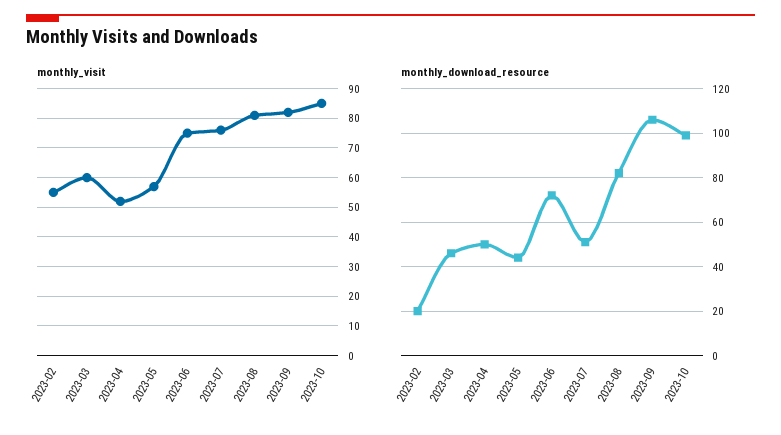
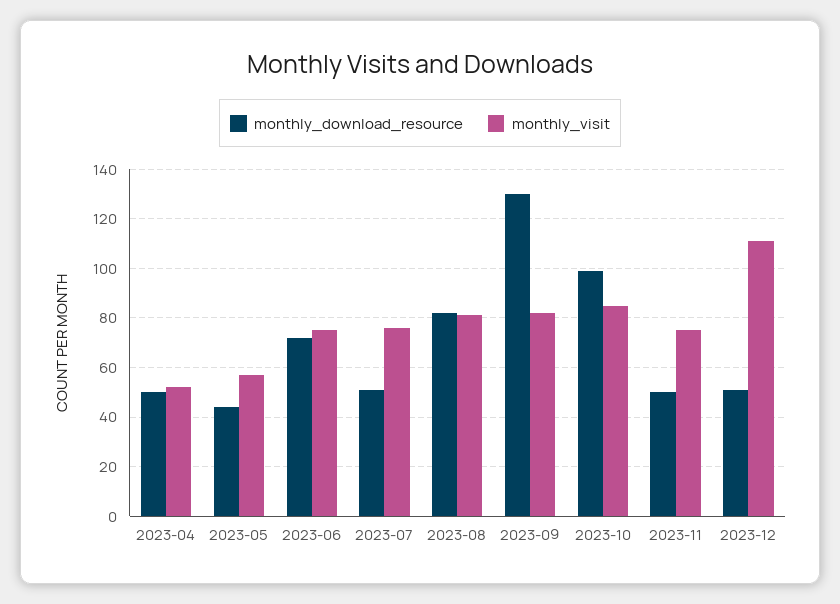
monthly_visit, 2023-02: 55 -> none
monthly_visit, 2023-03: 60 -> none
monthly_download_resource, 2023-02: 20 -> none
monthly_download_resource, 2023-03: 45 -> none
monthly_download_resource, 2023-09: 105 -> 130
monthly_download_resource, 2023-11: none -> 50
monthly_visit, 2023-11: none -> 75
monthly_download_resource, 2023-12: none -> 50
monthly_visit, 2023-12: none -> 110

